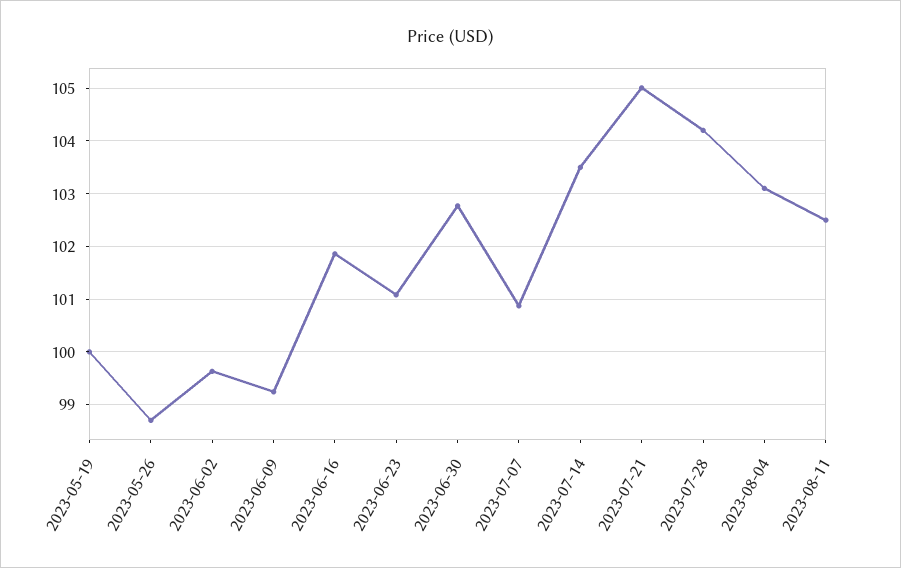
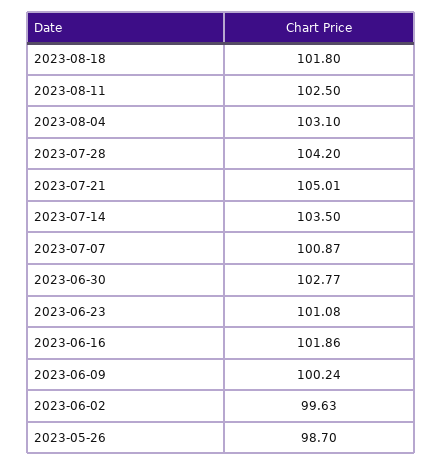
2023-05-19: 100 -> none
2023-06-09: 99.2 -> 100.24
2023-08-18: none -> 101.8

